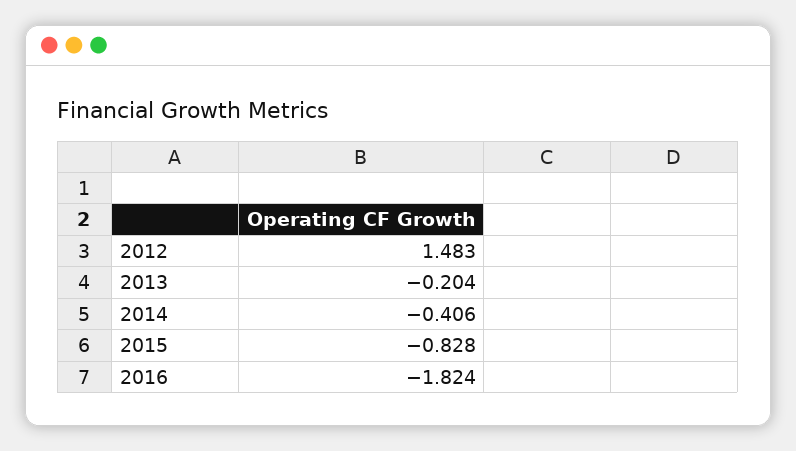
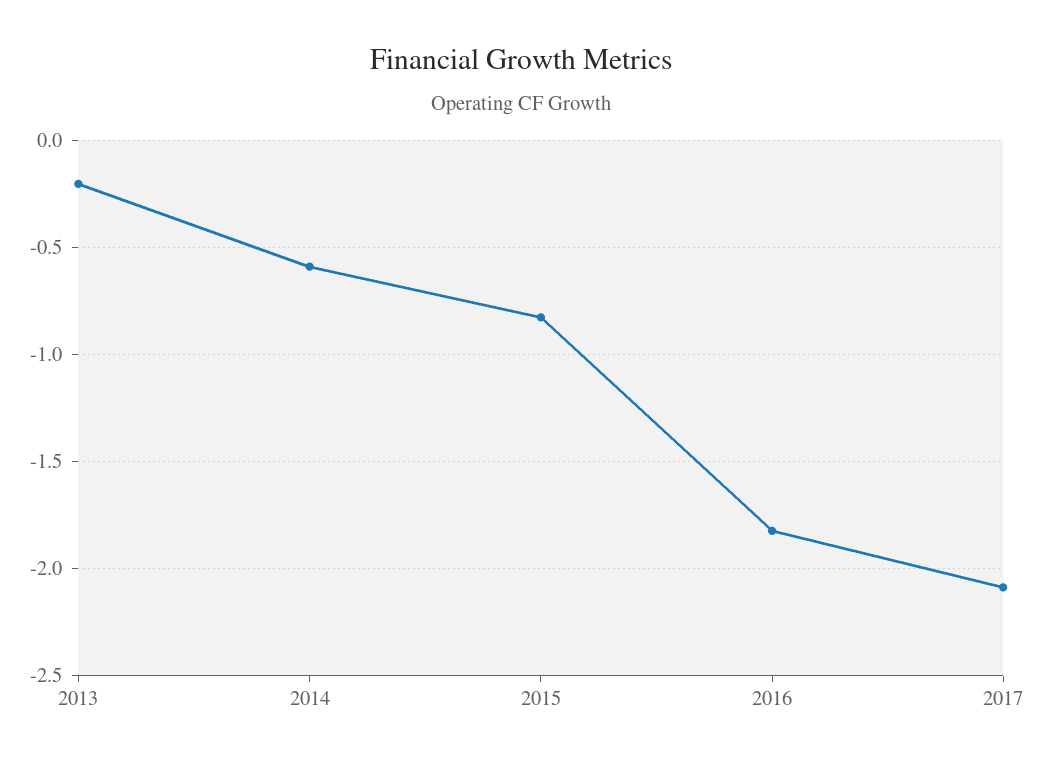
2012: 1.483 -> none
2014: -0.406 -> -0.6
2017: none -> -2.1

